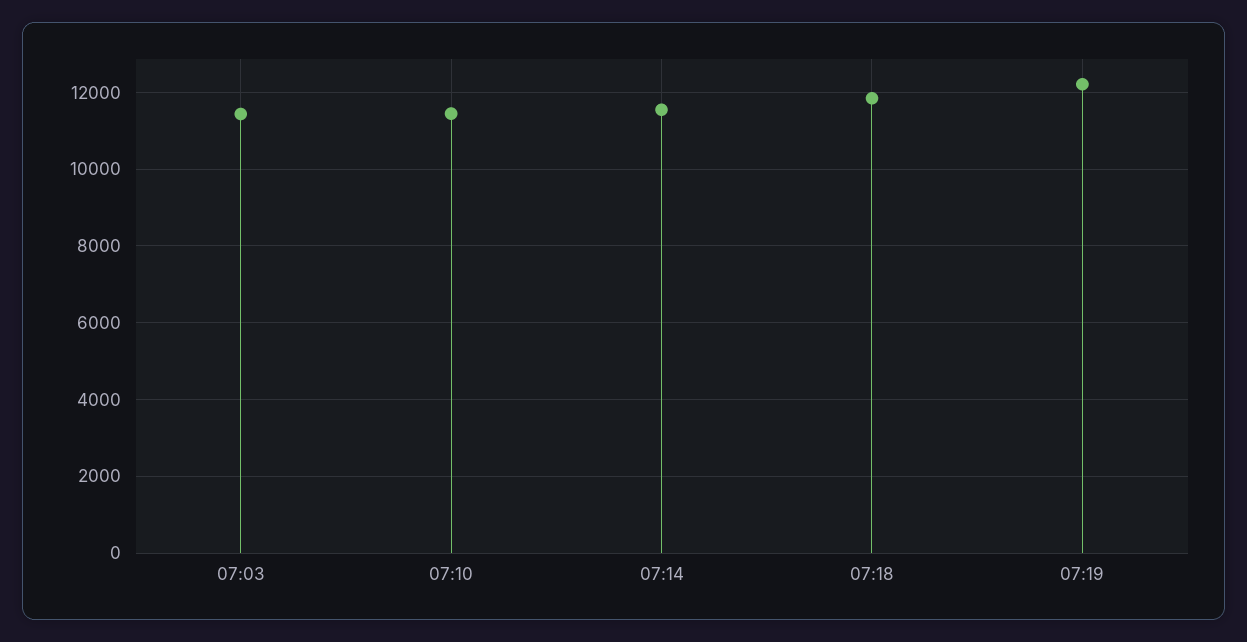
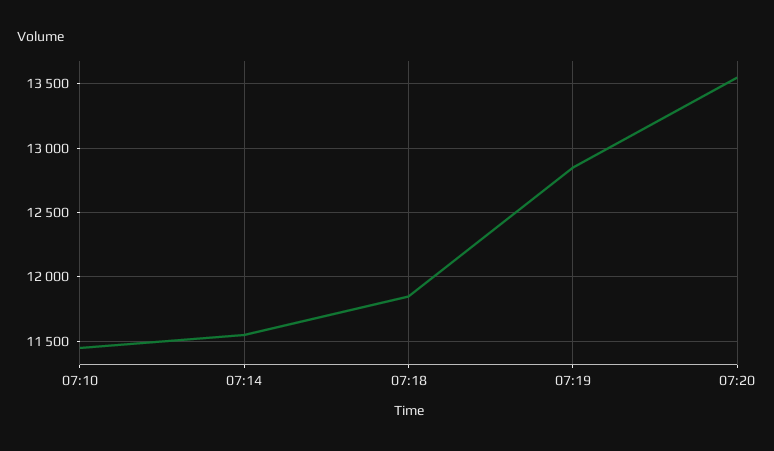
07:03: 11400 -> none
07:19: 12200 -> 12850
07:20: none -> 13550

